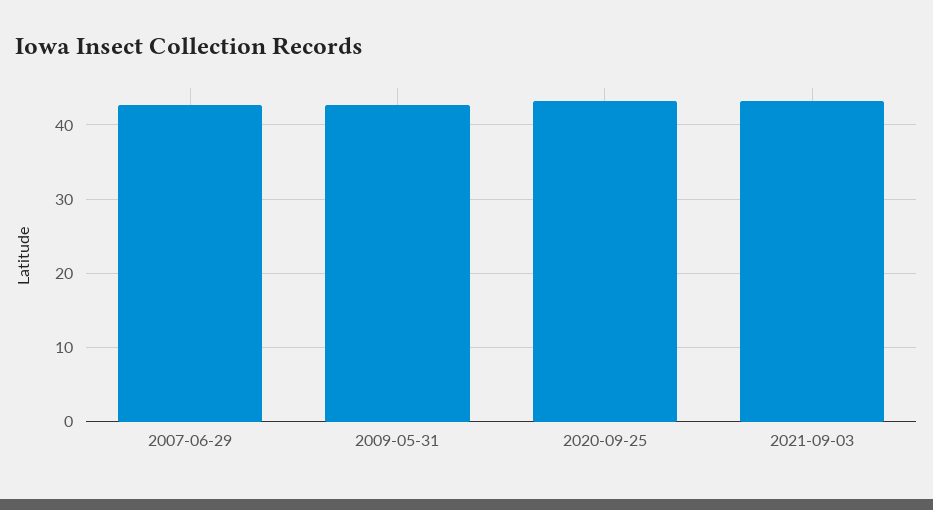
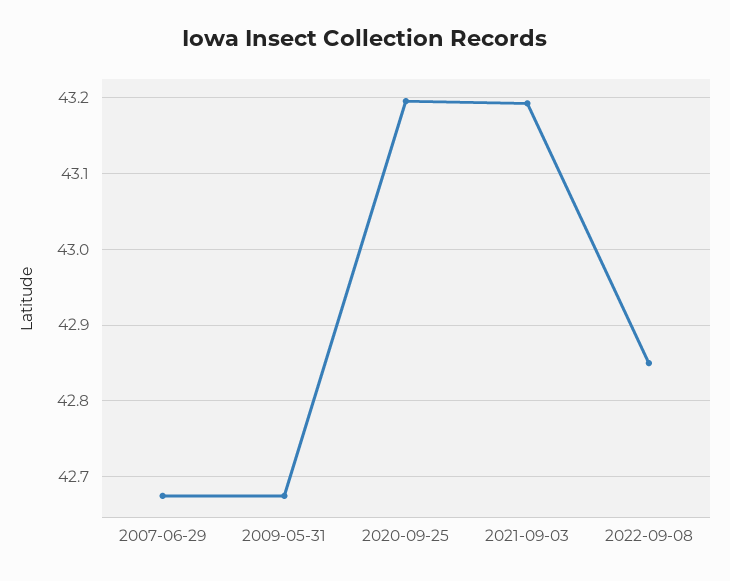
2022-09-08: none -> 42.85

